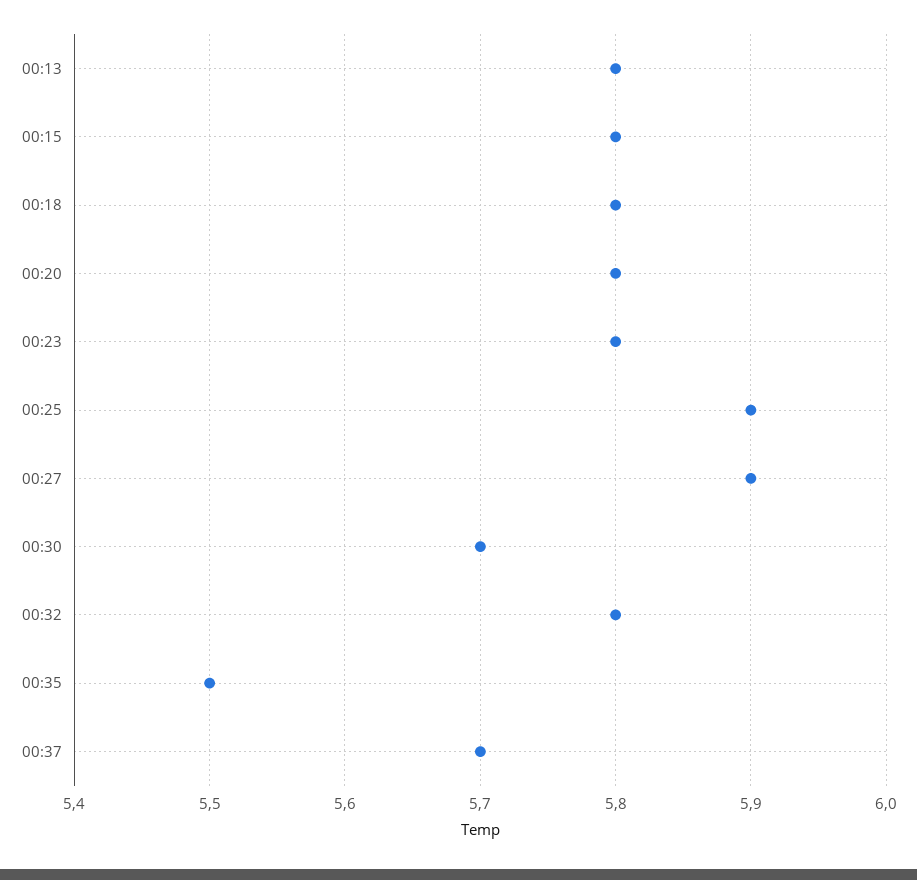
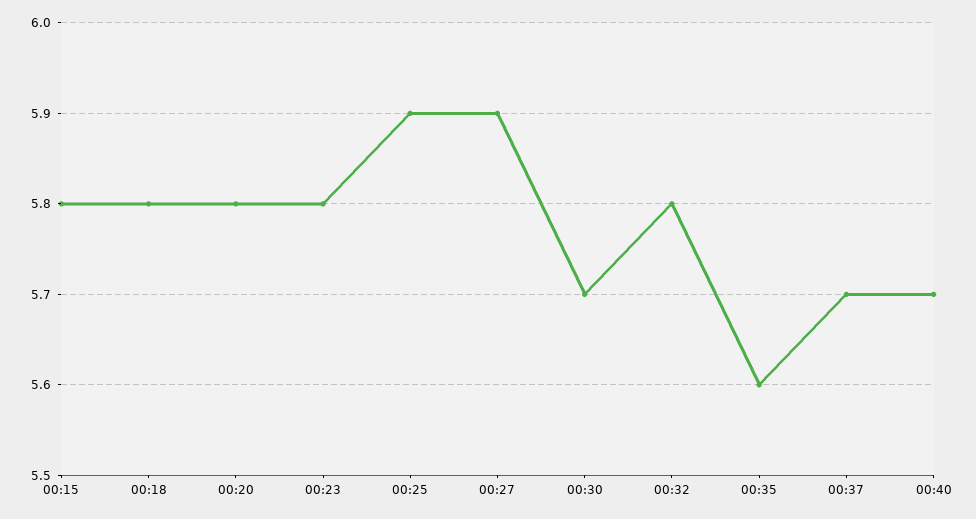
00:13: 5.8 -> none
00:35: 5.5 -> 5.6
00:40: none -> 5.7

